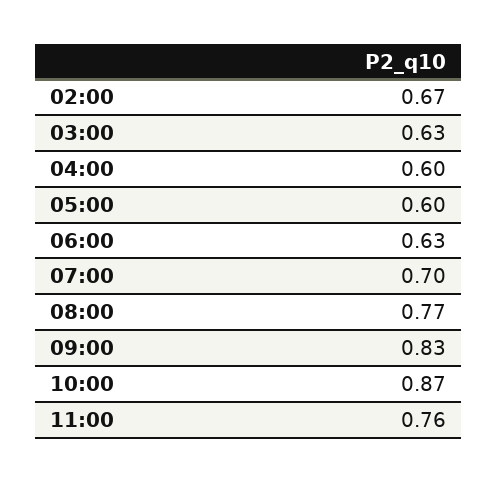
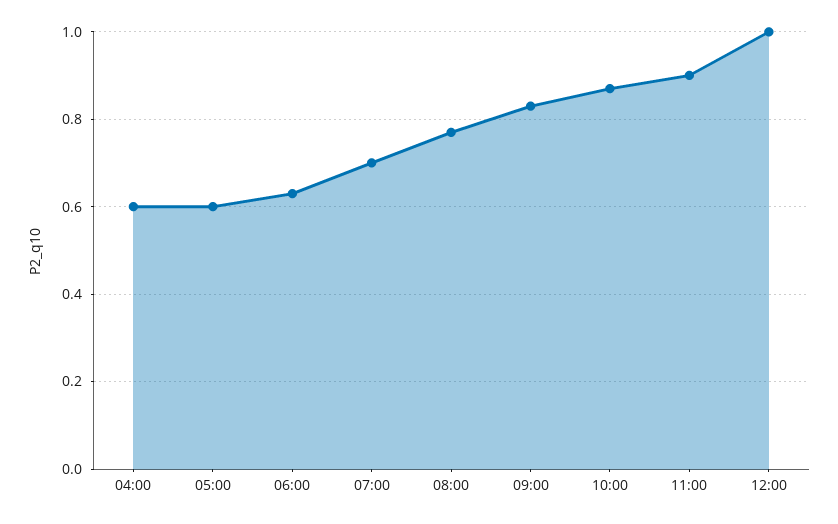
02:00: 0.67 -> none
03:00: 0.63 -> none
11:00: 0.76 -> 0.9
12:00: none -> 1

